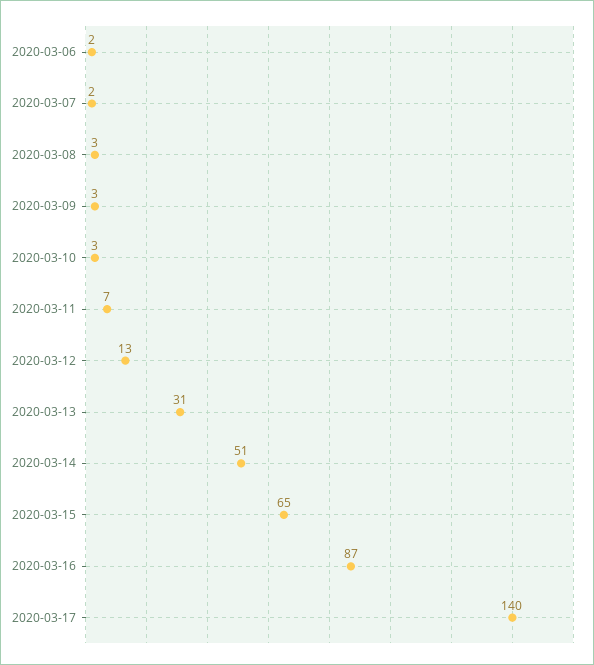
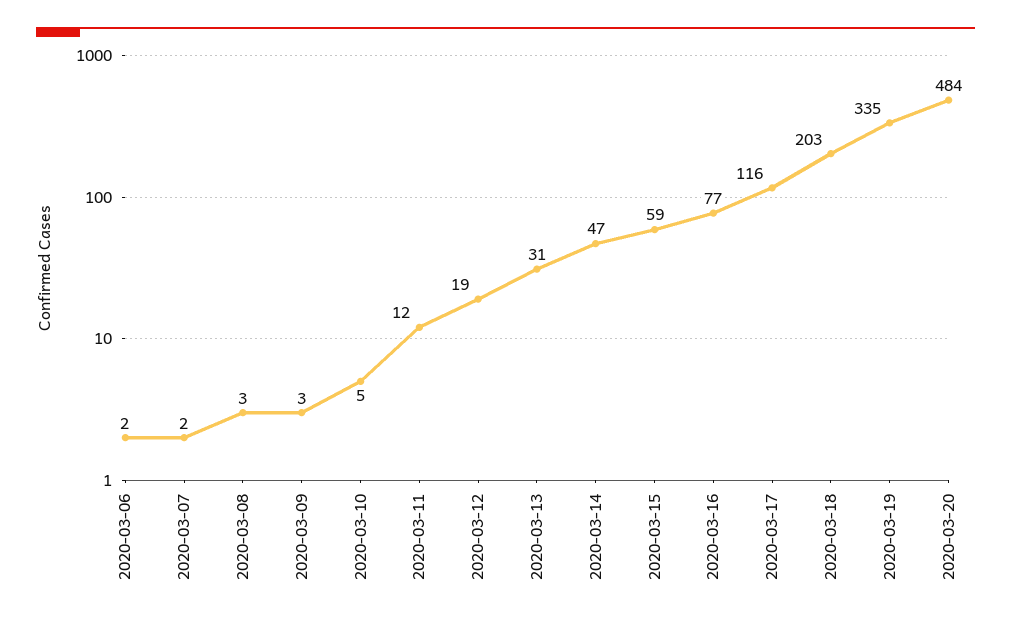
2020-03-10: 3 -> 5
2020-03-11: 7 -> 12
2020-03-12: 13 -> 19
2020-03-14: 51 -> 47
2020-03-15: 65 -> 59
2020-03-16: 87 -> 77
2020-03-17: 140 -> 116
2020-03-18: none -> 203
2020-03-19: none -> 335
2020-03-20: none -> 484

